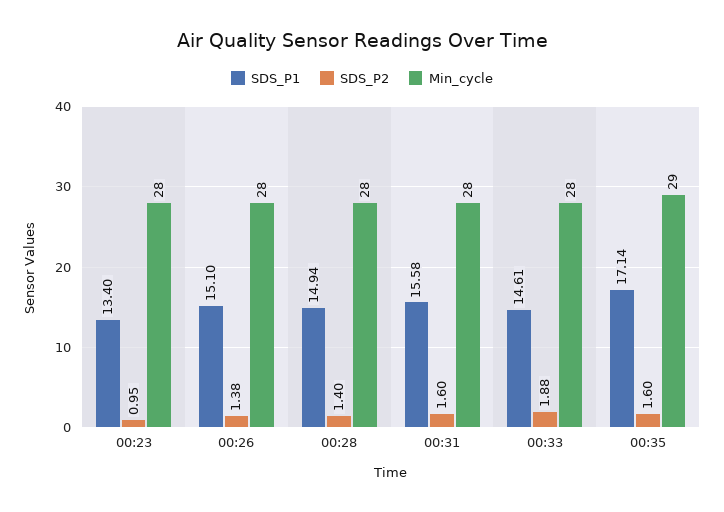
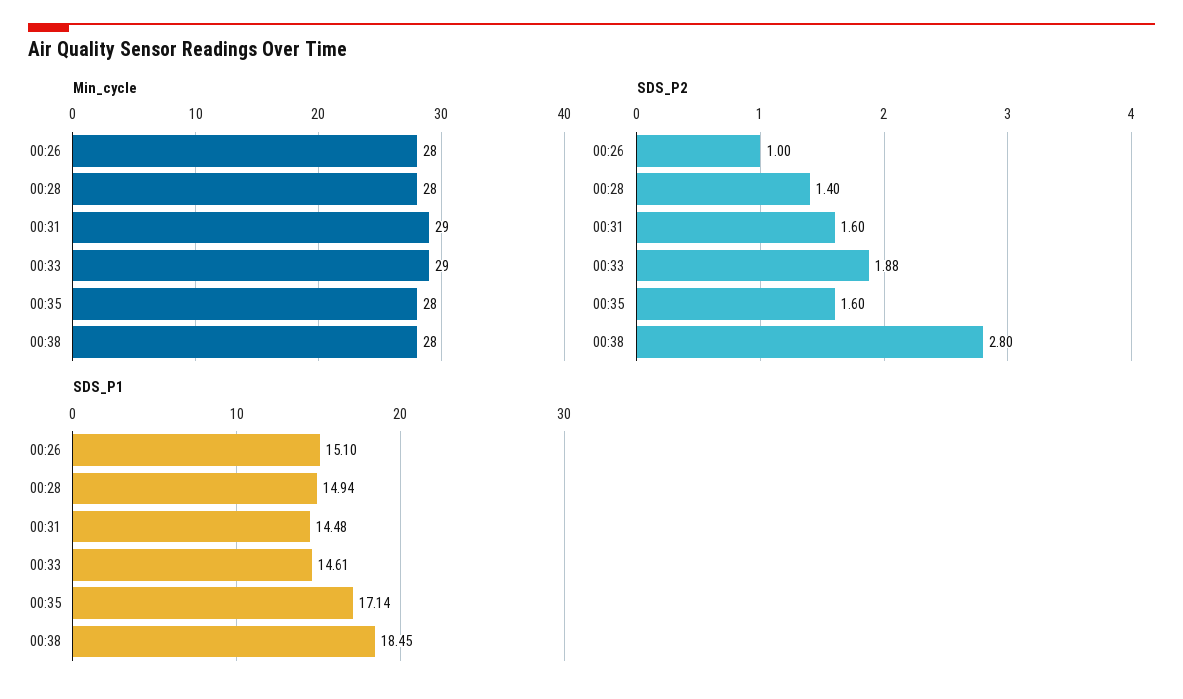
SDS_P1, 00:23: 13.4 -> none
SDS_P2, 00:23: 0.95 -> none
Min_cycle, 00:23: 28 -> none
SDS_P2, 00:26: 1.38 -> 1
SDS_P1, 00:31: 15.58 -> 14.48
Min_cycle, 00:31: 28 -> 29
Min_cycle, 00:33: 28 -> 29
Min_cycle, 00:35: 29 -> 28
Min_cycle, 00:38: none -> 28
SDS_P2, 00:38: none -> 2.8
SDS_P1, 00:38: none -> 18.45

